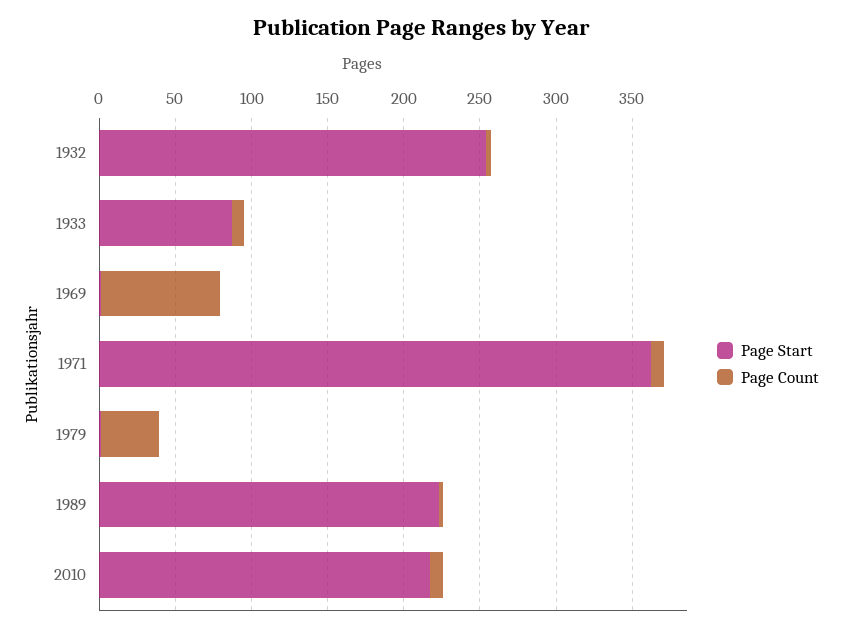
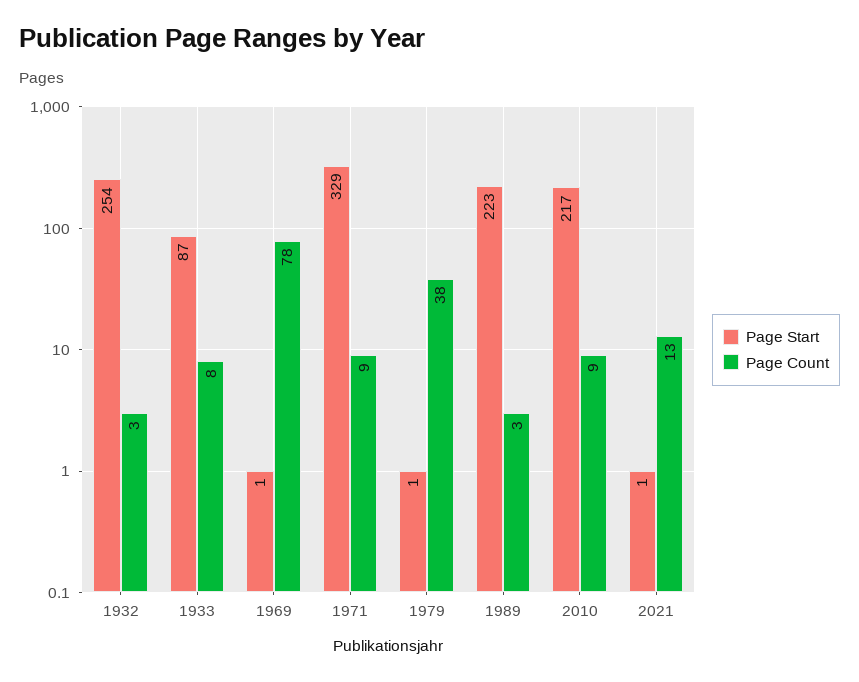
Page Start, 1971: 360 -> 329
Page Start, 2021: none -> 1
Page Count, 2021: none -> 13

